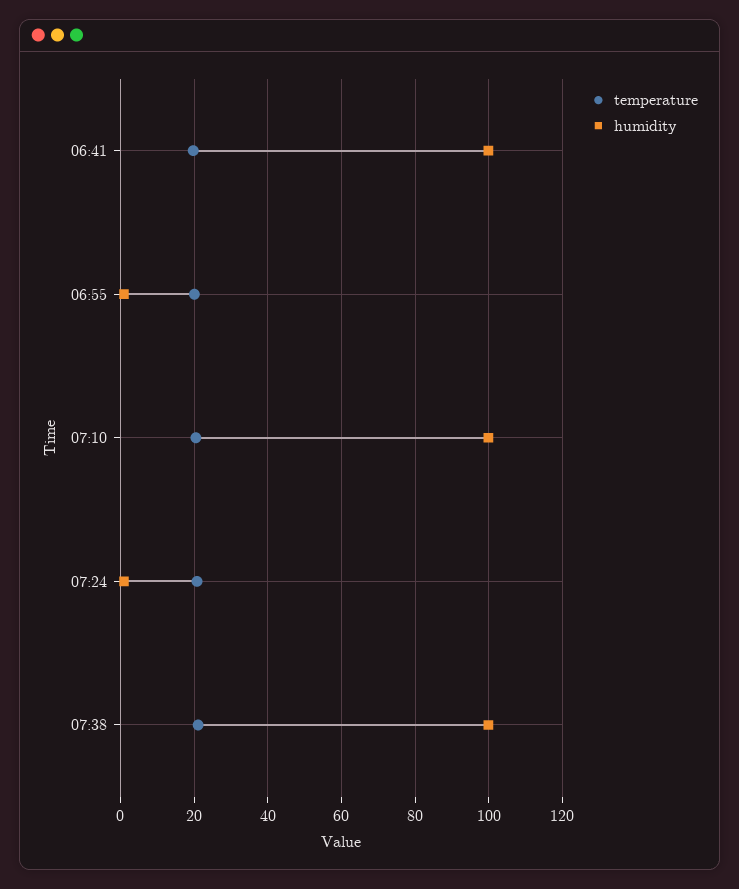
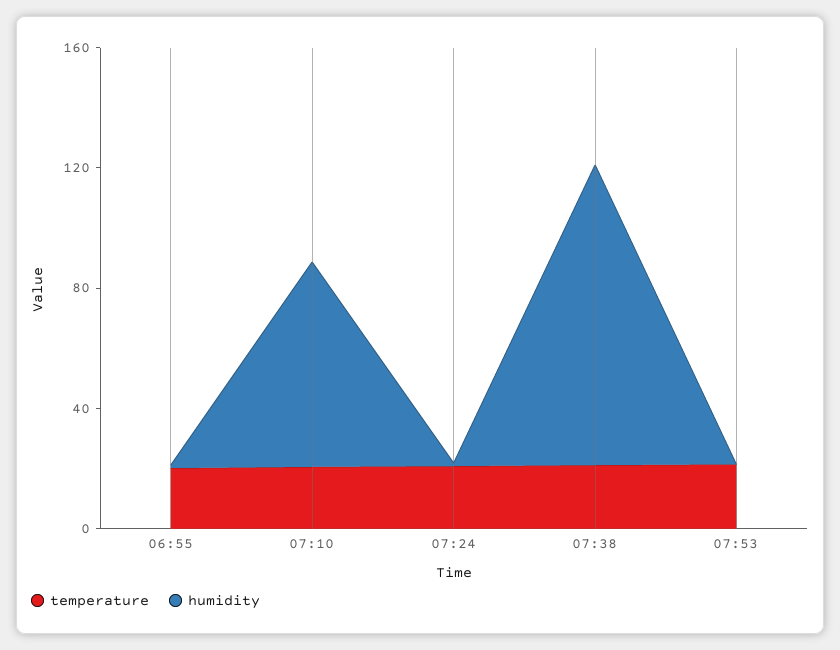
temperature, 06:41: 20 -> none
humidity, 06:41: 100 -> none
humidity, 07:10: 100 -> 70
temperature, 07:53: none -> 20
humidity, 07:53: none -> 0

